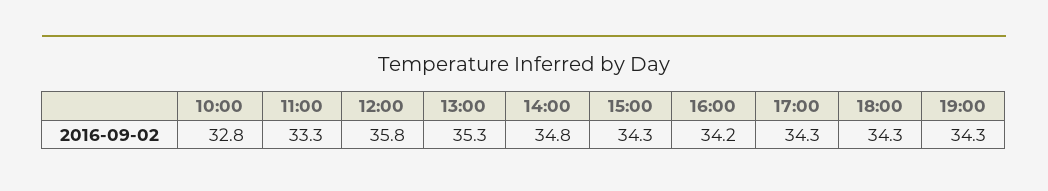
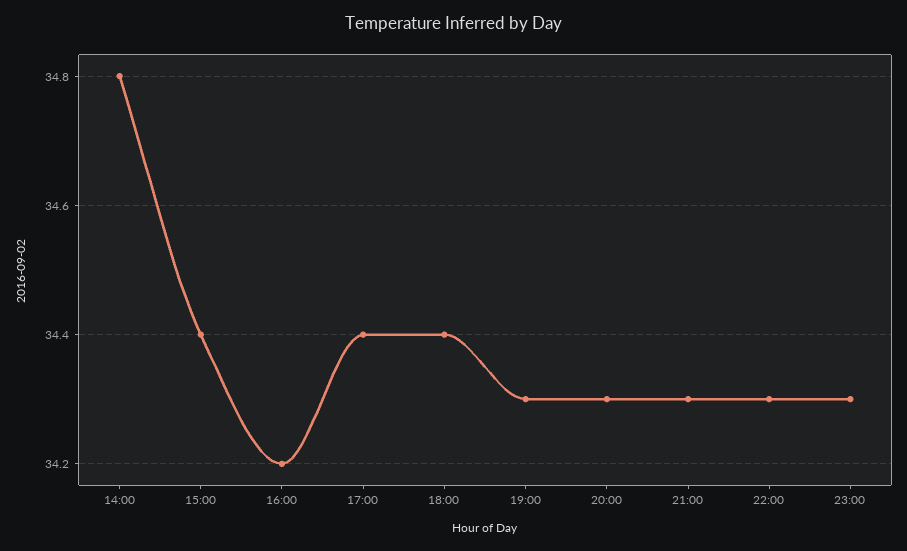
10:00: 32.8 -> none
11:00: 33.3 -> none
12:00: 35.8 -> none
13:00: 35.3 -> none
15:00: 34.3 -> 34.4
17:00: 34.3 -> 34.4
18:00: 34.3 -> 34.4
20:00: none -> 34.3
21:00: none -> 34.3
22:00: none -> 34.3
23:00: none -> 34.3

